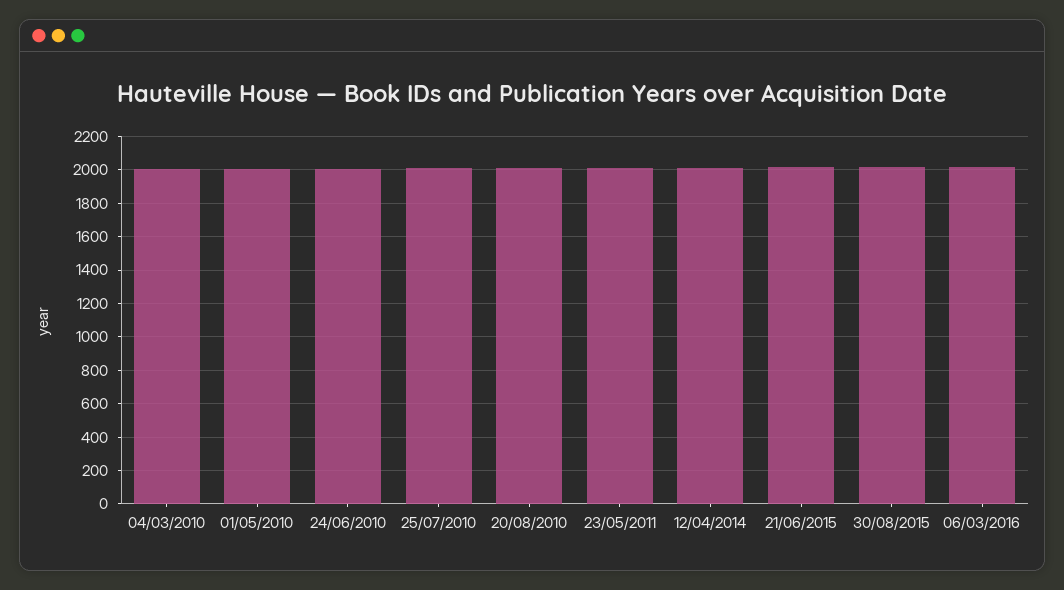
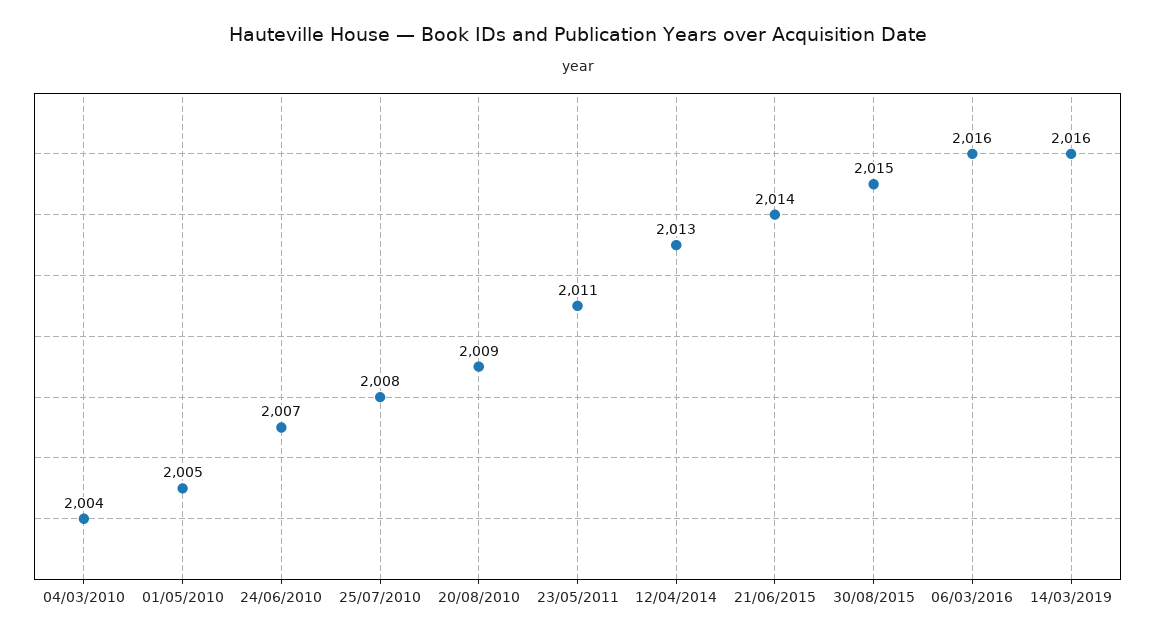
14/03/2019: none -> 2016

